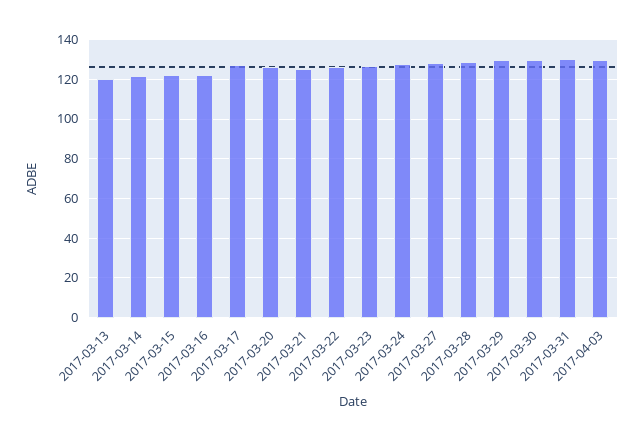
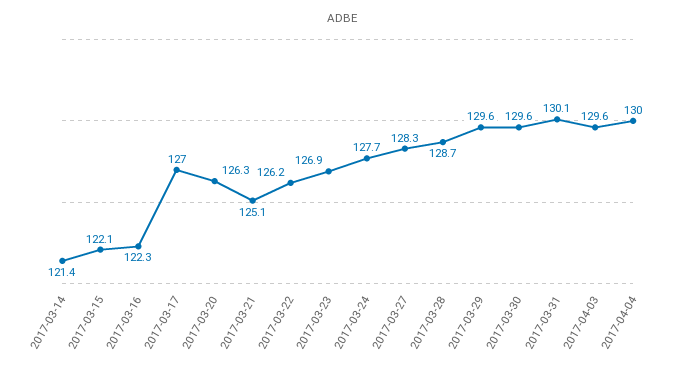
2017-03-13: 120 -> none
2017-04-04: none -> 130

